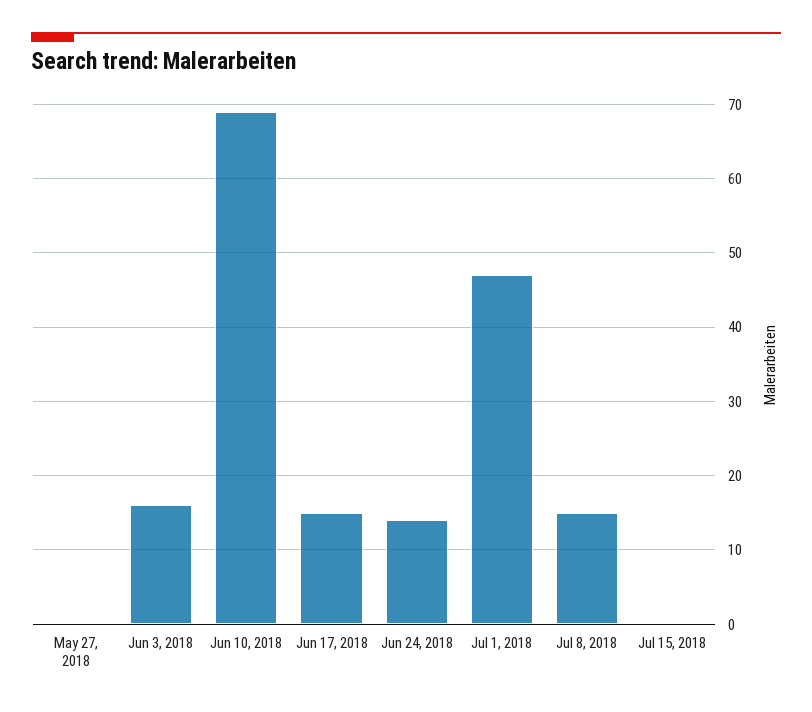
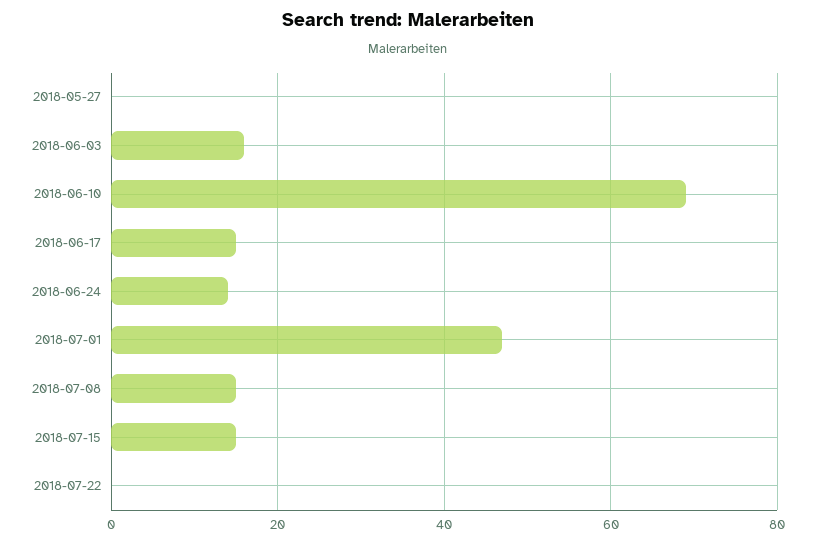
Jul 15, 2018: 0 -> 15
2018-07-22: none -> 0

